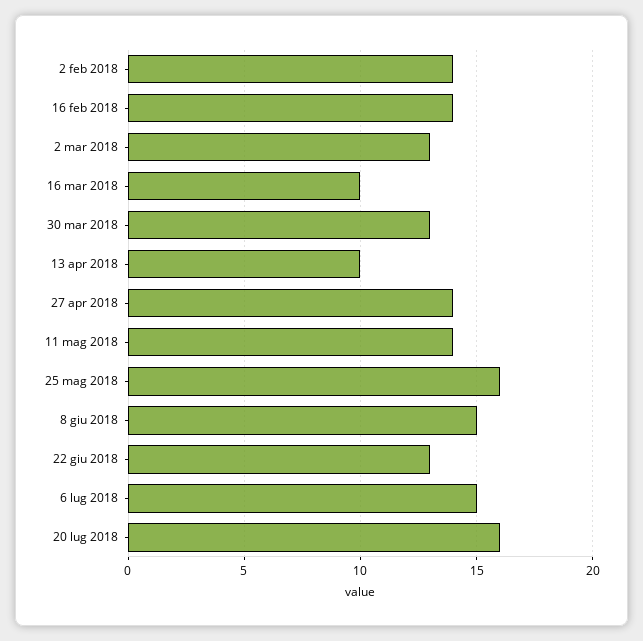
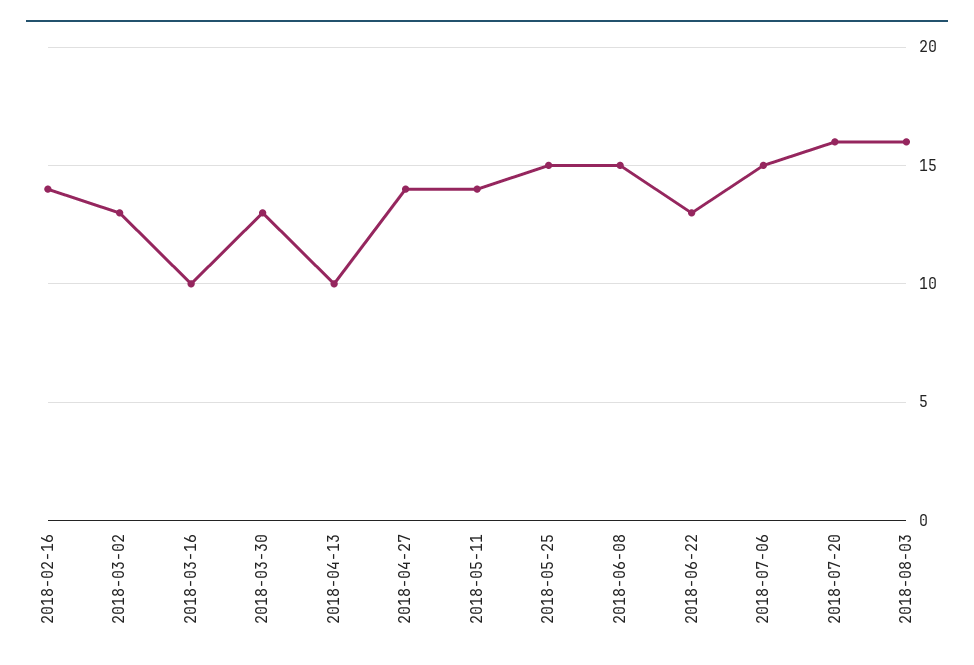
2 feb 2018: 14 -> none
25 mag 2018: 16 -> 15
2018-08-03: none -> 16

